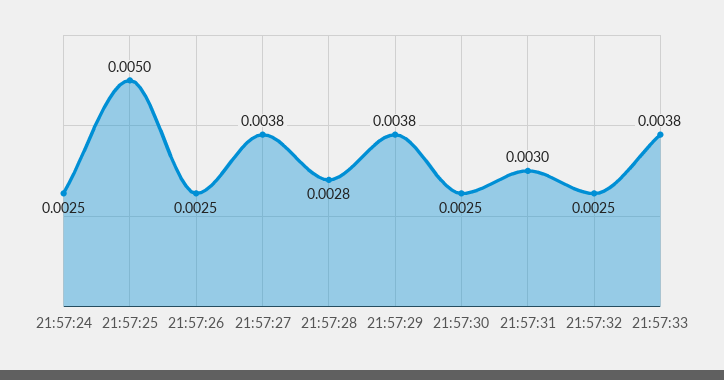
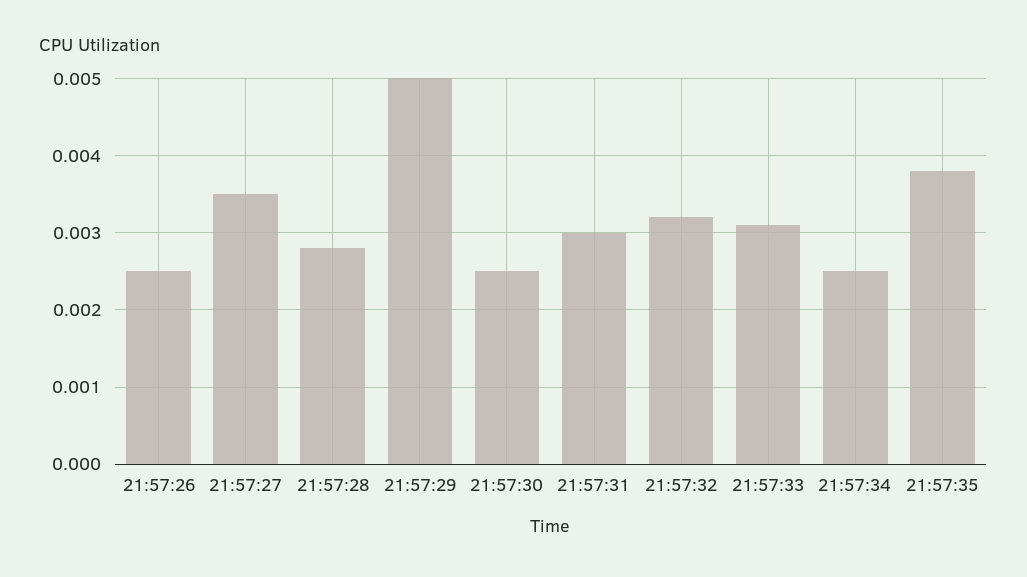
21:57:24: 0.0025 -> none
21:57:25: 0.005 -> none
21:57:27: 0.0038 -> 0.0035
21:57:29: 0.0038 -> 0.005
21:57:32: 0.0025 -> 0.0032
21:57:33: 0.0038 -> 0.0031
21:57:34: none -> 0.0025
21:57:35: none -> 0.0038

